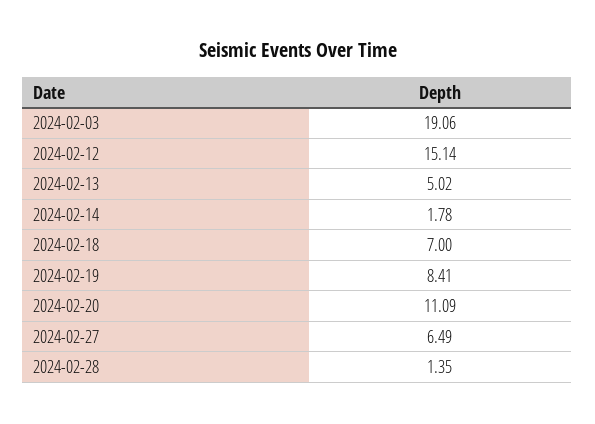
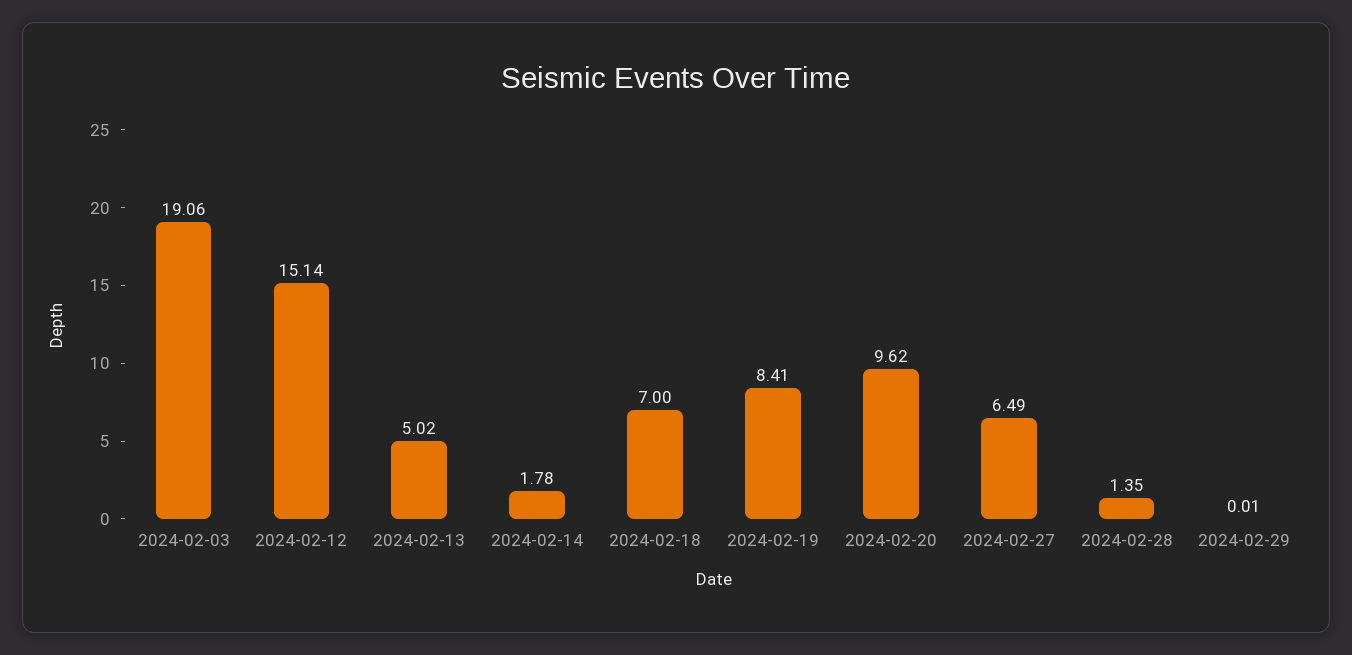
2024-02-20: 11.09 -> 9.62
2024-02-29: none -> 0.01

